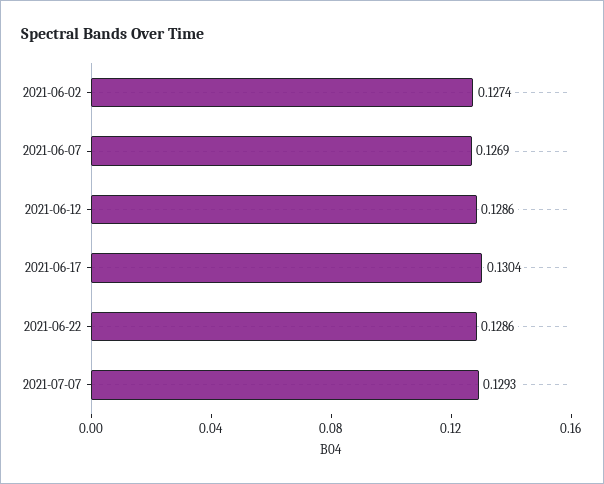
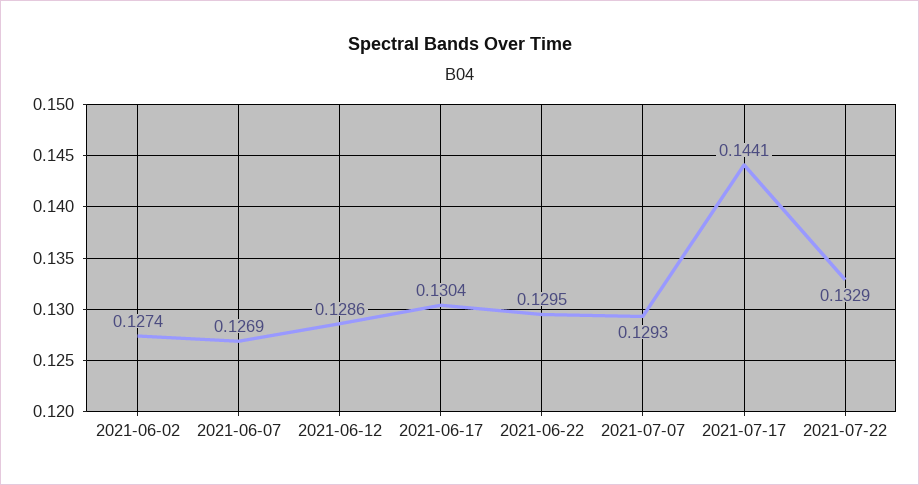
2021-06-22: 0.1286 -> 0.1295
2021-07-17: none -> 0.1441
2021-07-22: none -> 0.1329

